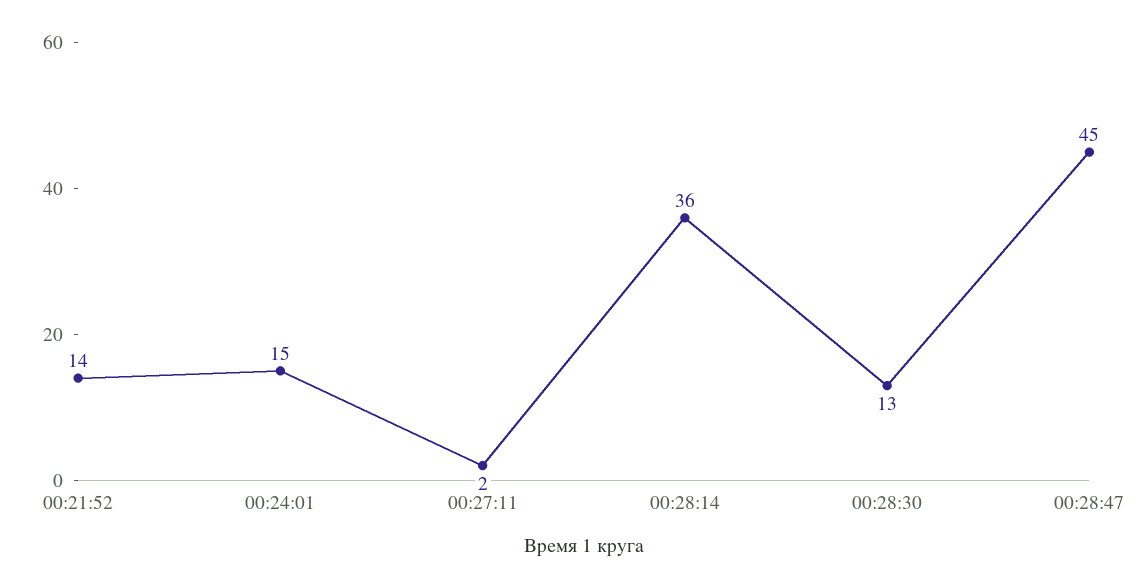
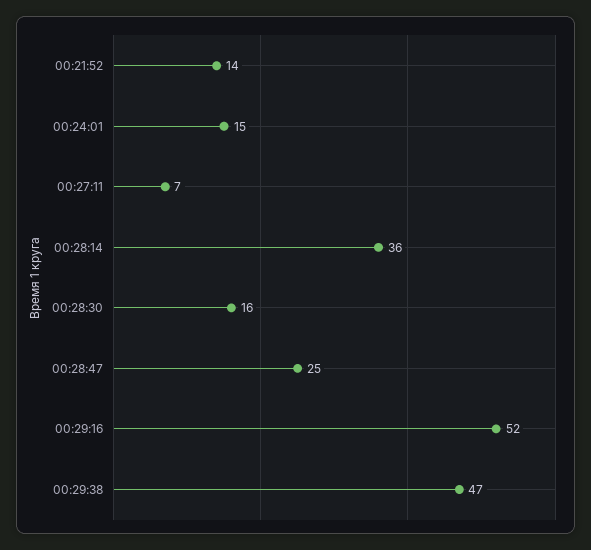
00:27:11: 2 -> 7
00:28:30: 13 -> 16
00:28:47: 45 -> 25
00:29:16: none -> 52
00:29:38: none -> 47

